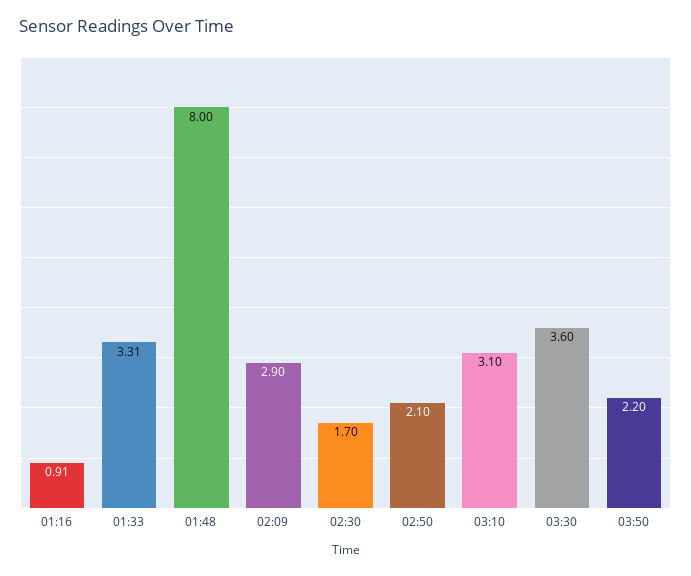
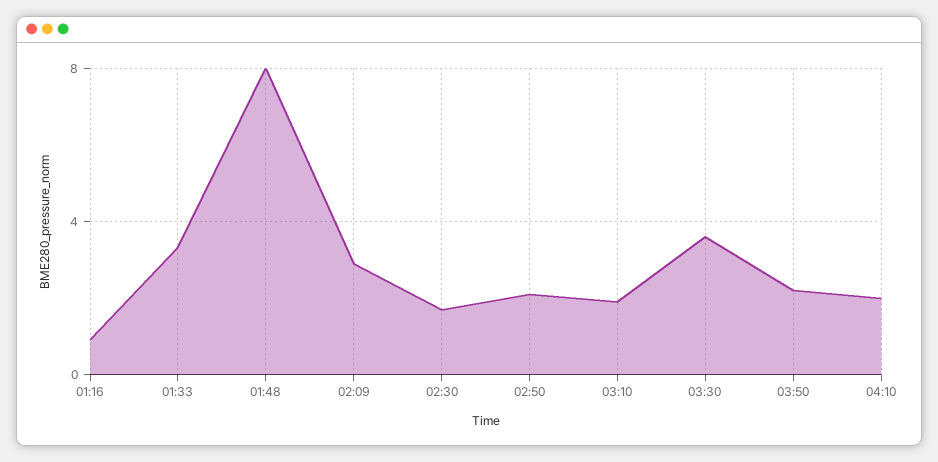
03:10: 3.1 -> 2
04:10: none -> 2

